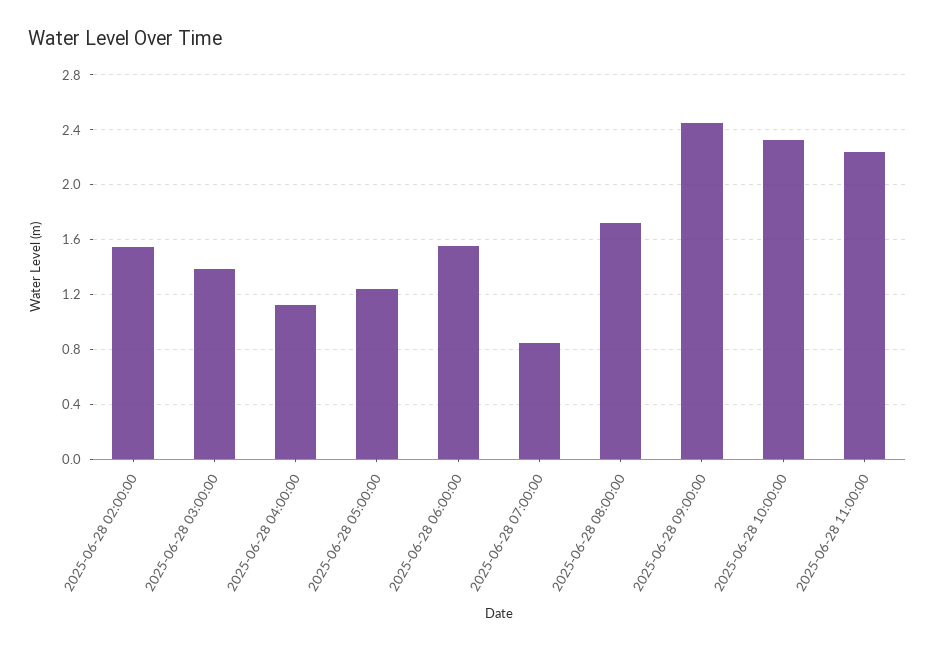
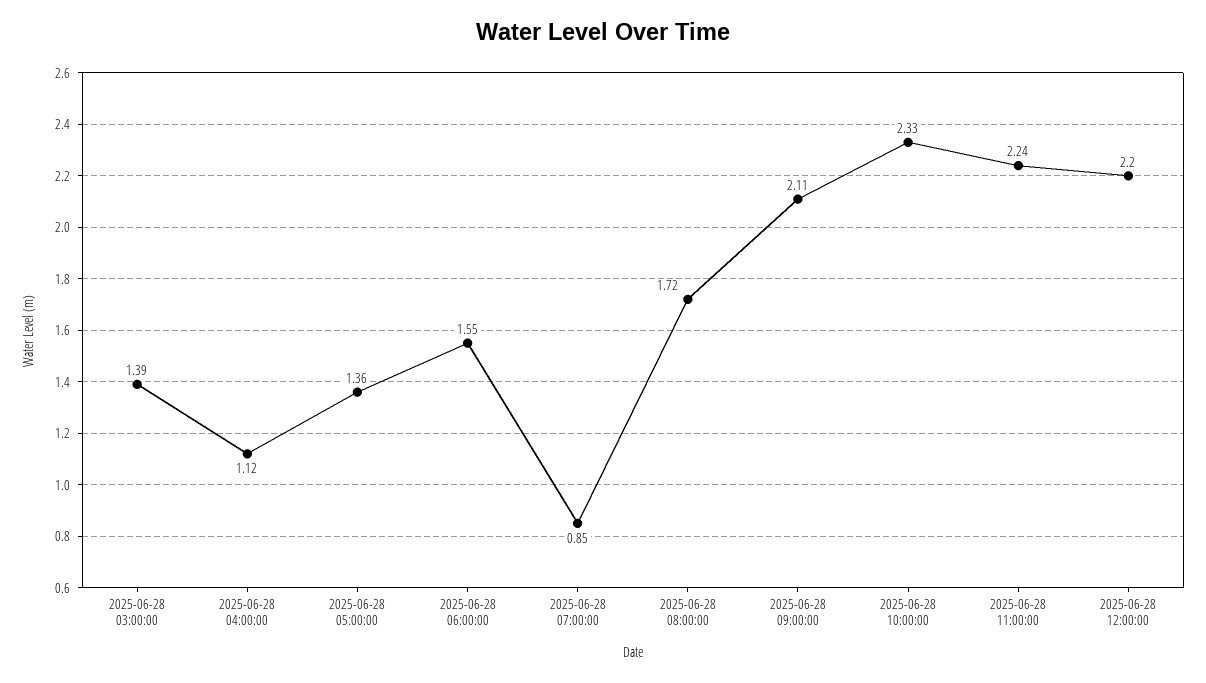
2025-06-28 02:00:00: 1.55 -> none
2025-06-28 05:00:00: 1.25 -> 1.36
2025-06-28 09:00:00: 2.45 -> 2.11
2025-06-28 12:00:00: none -> 2.2

